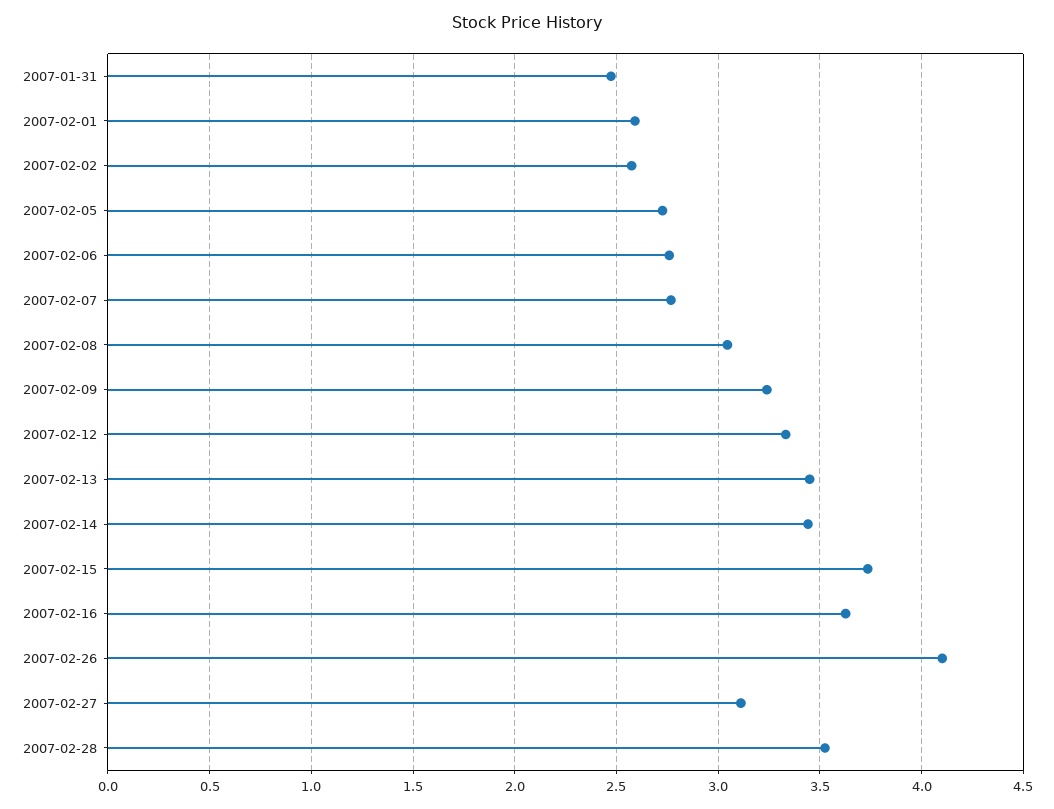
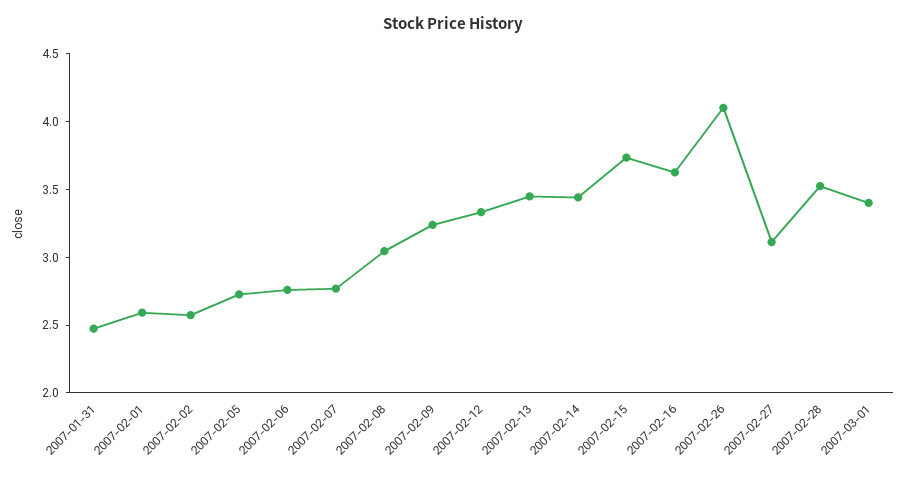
2007-03-01: none -> 3.4

